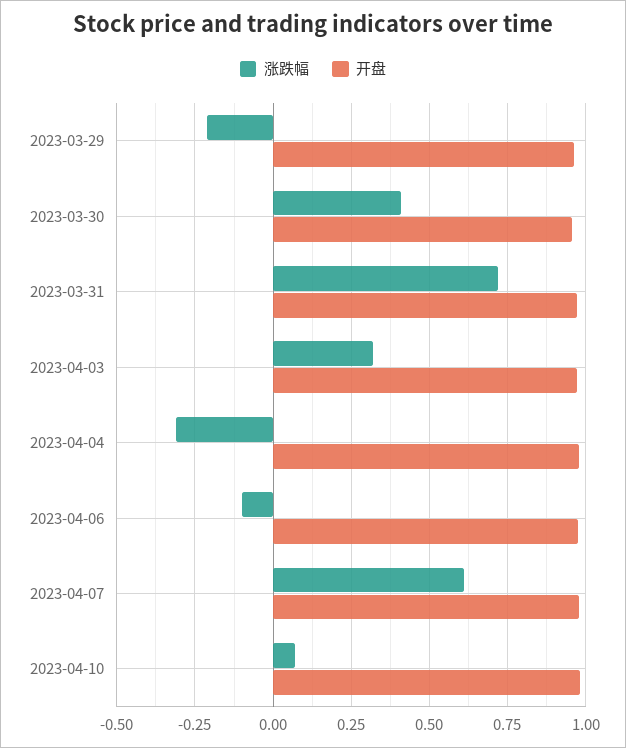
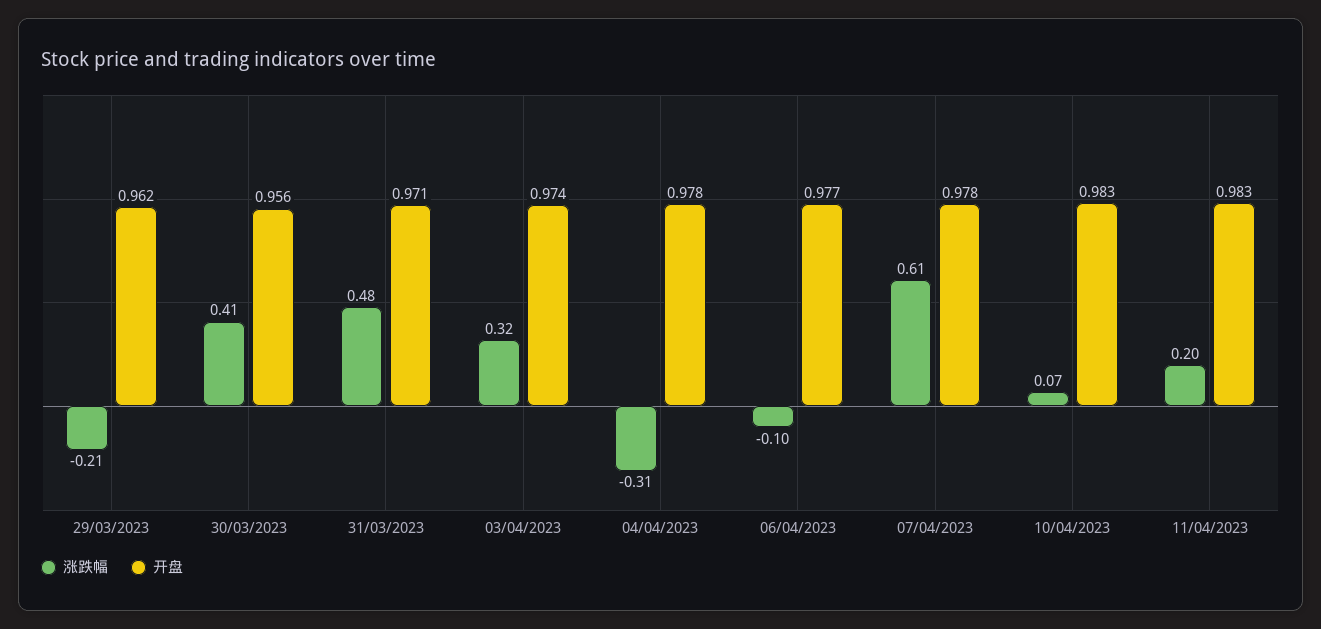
涨跌幅, 2023-03-31: 0.725 -> 0.48
涨跌幅, 11/04/2023: none -> 0.2
开盘, 11/04/2023: none -> 0.983

